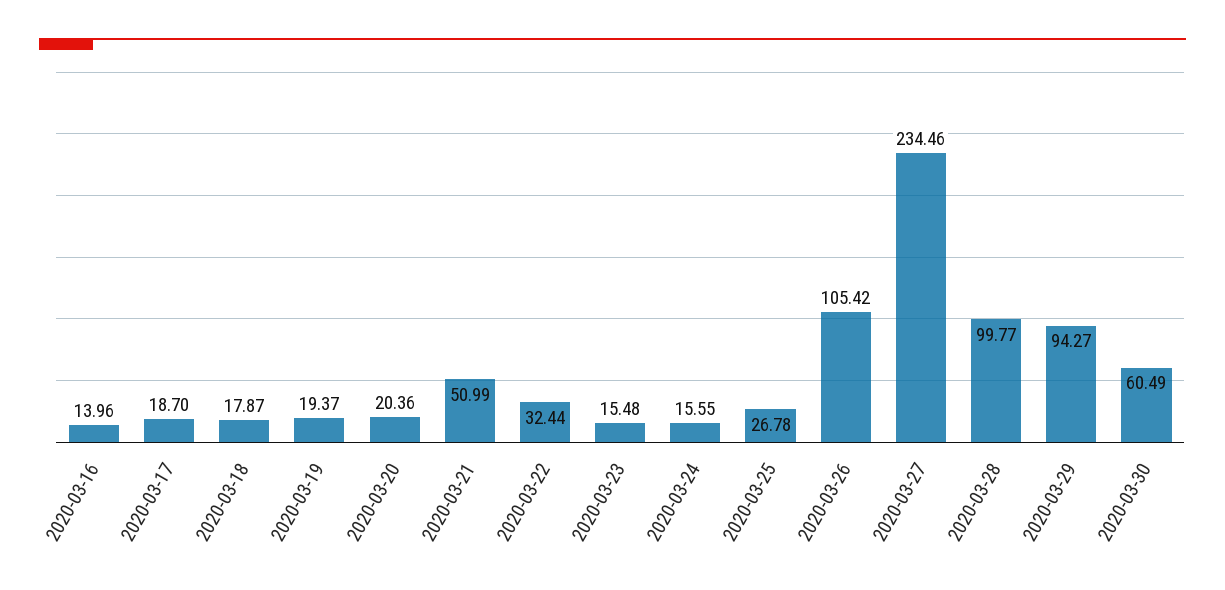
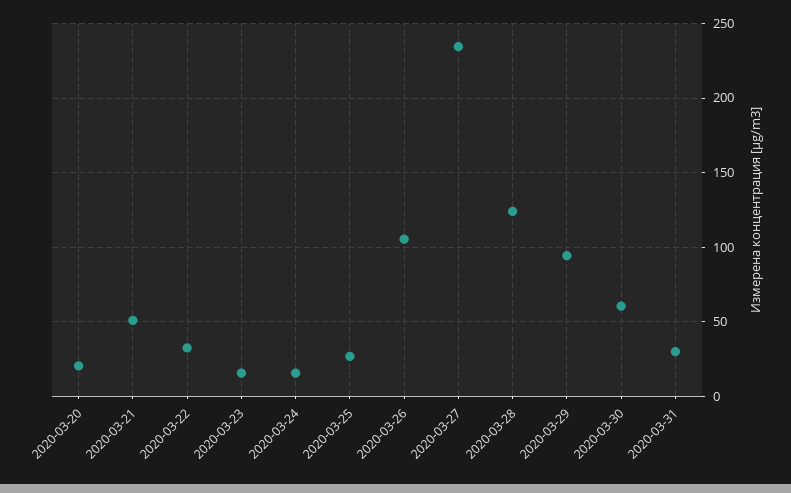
2020-03-16: 13.96 -> none
2020-03-17: 18.7 -> none
2020-03-18: 17.87 -> none
2020-03-19: 19.37 -> none
2020-03-28: 99.77 -> 125
2020-03-31: none -> 30

